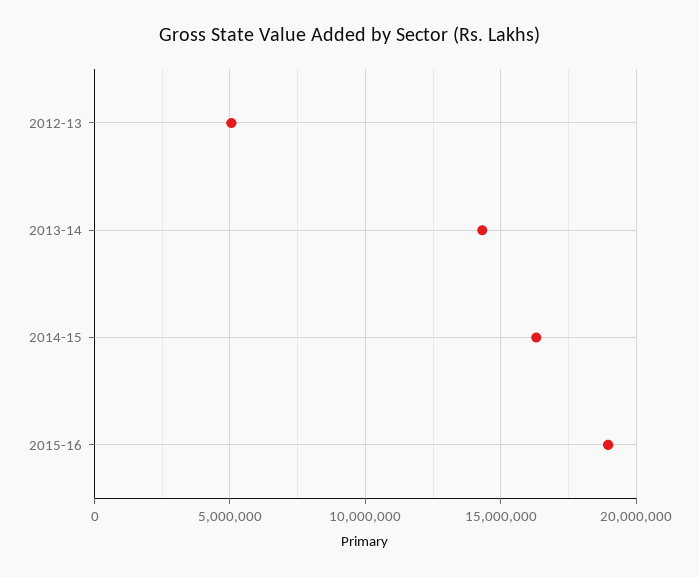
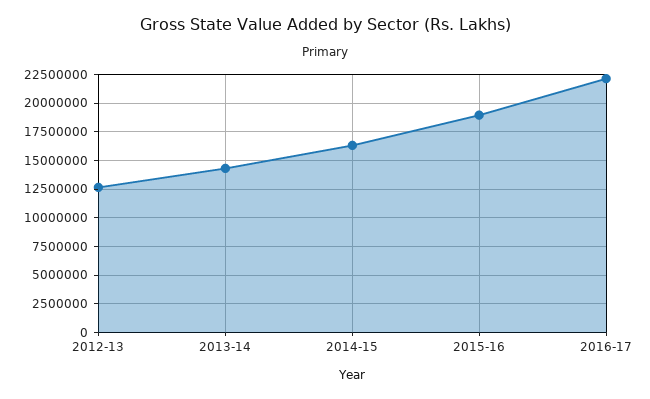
2012-13: 5000000 -> 12500000
2016-17: none -> 22500000

